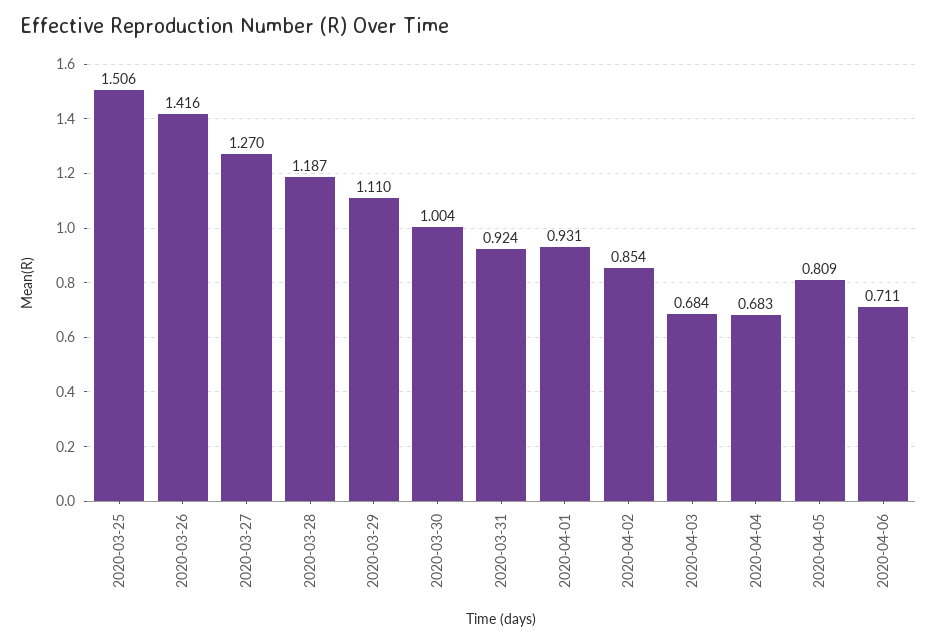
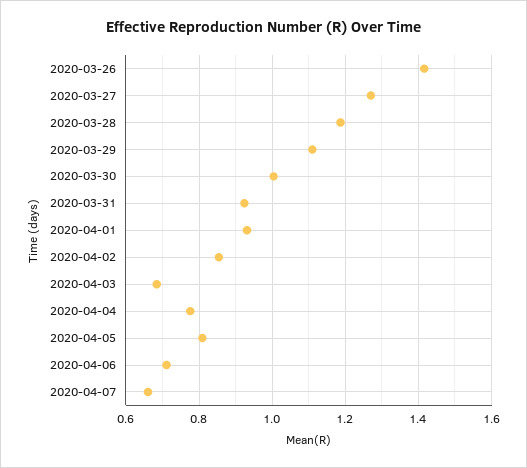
2020-03-25: 1.506 -> none
2020-04-04: 0.683 -> 0.78
2020-04-07: none -> 0.66

